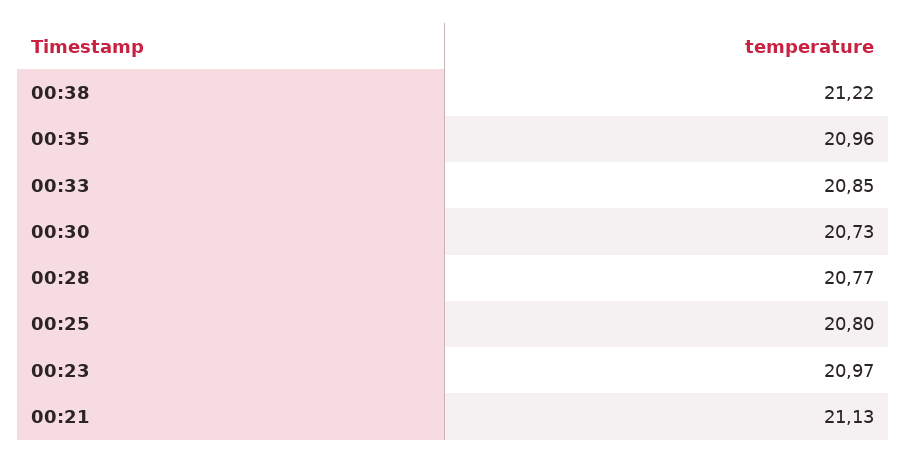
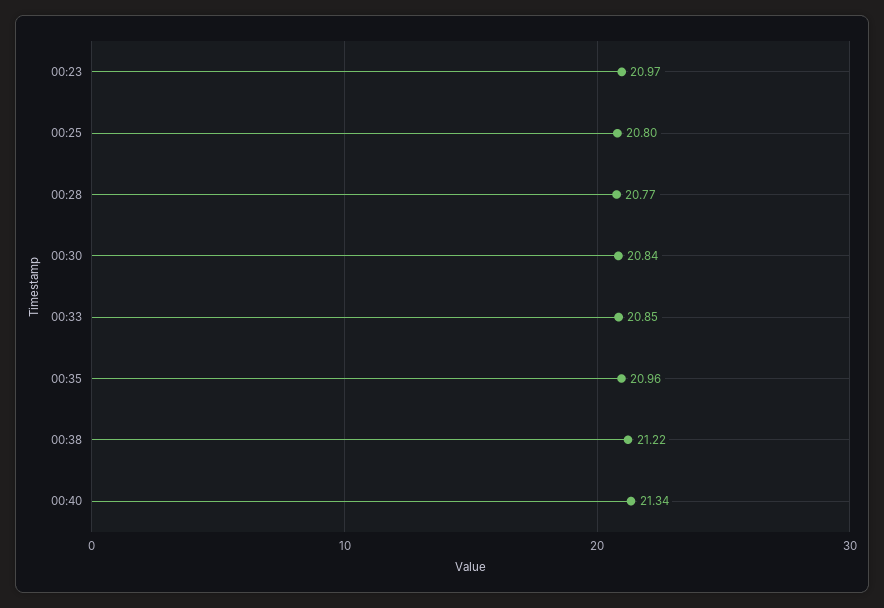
00:30: 20.73 -> 20.84
00:21: 21.13 -> none
00:40: none -> 21.34

